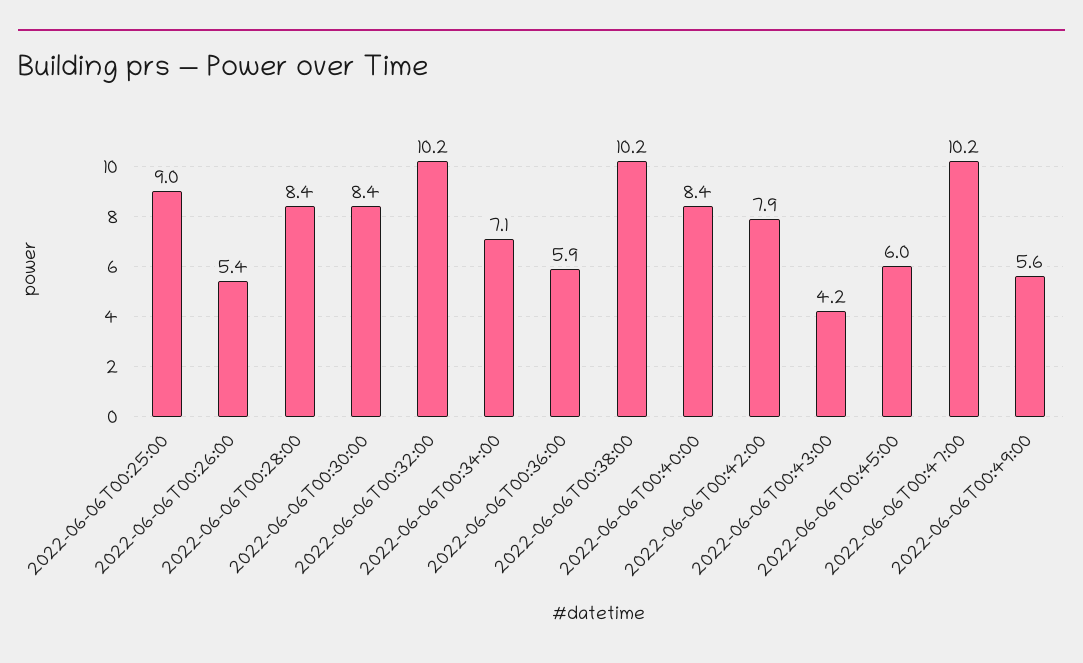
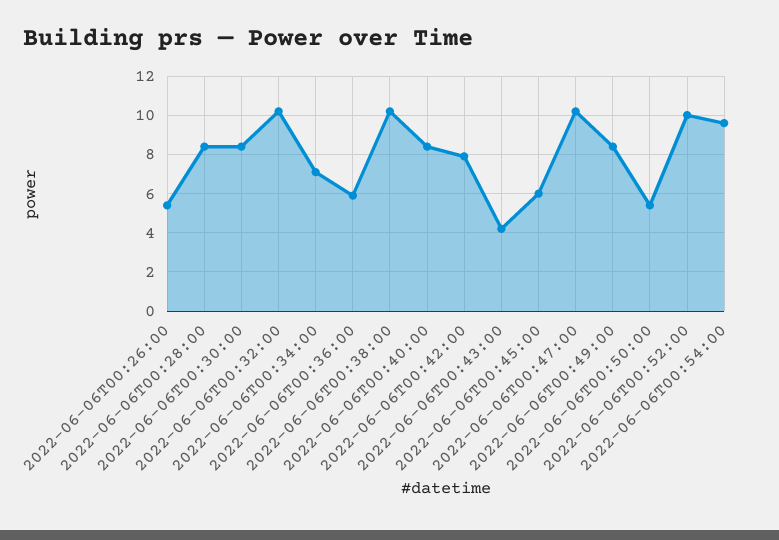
2022-06-06T00:25:00: 9 -> none
2022-06-06T00:49:00: 5.6 -> 8.5
2022-06-06T00:50:00: none -> 5.5
2022-06-06T00:52:00: none -> 10
2022-06-06T00:54:00: none -> 9.5

